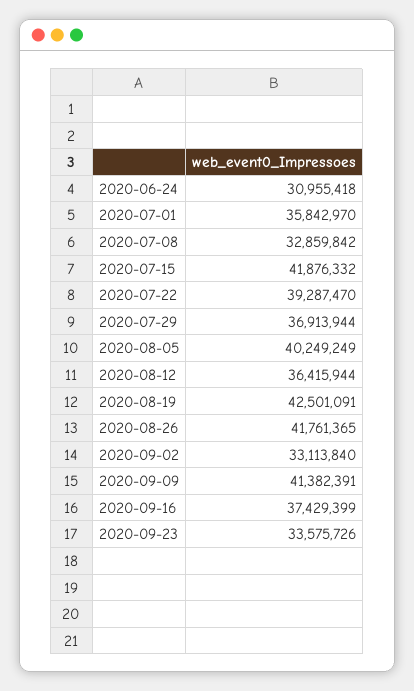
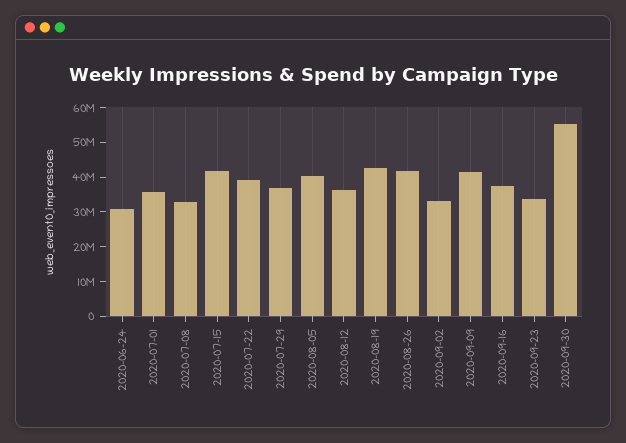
2020-09-30: none -> 55000000

